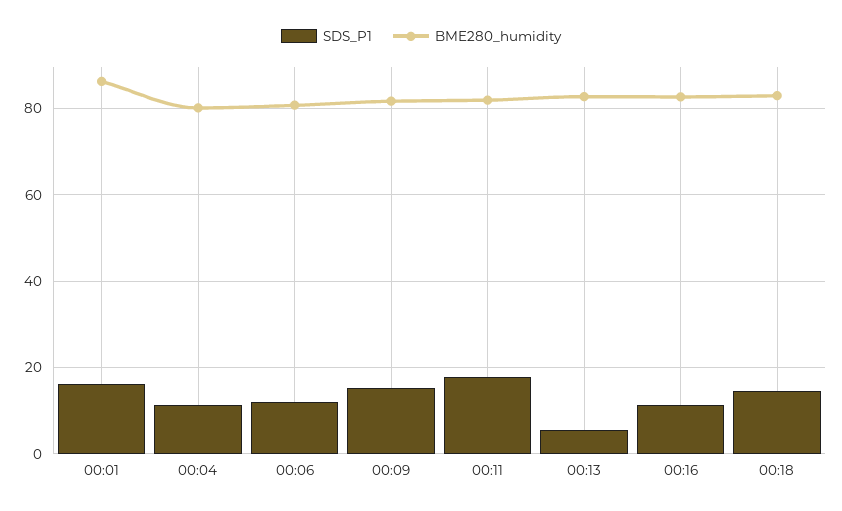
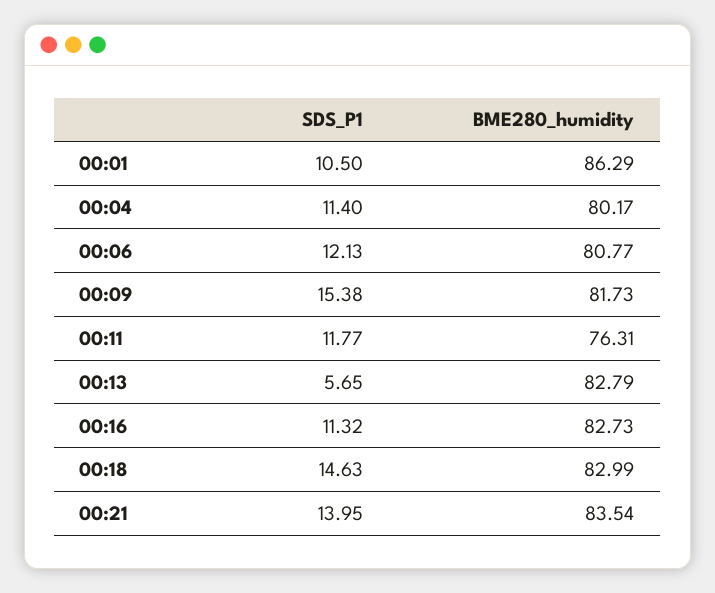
SDS_P1, 00:01: 16 -> 10.5
SDS_P1, 00:11: 18 -> 11.77
BME280_humidity, 00:11: 82 -> 76.31
SDS_P1, 00:21: none -> 13.95
BME280_humidity, 00:21: none -> 83.54

